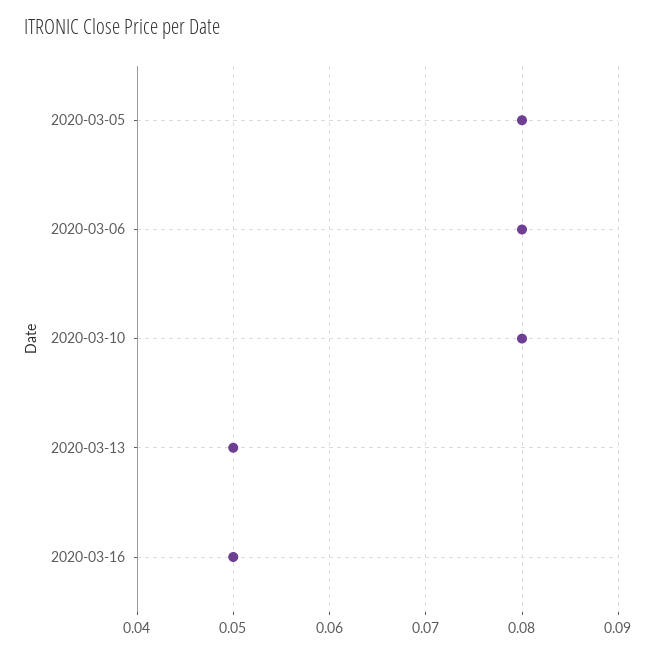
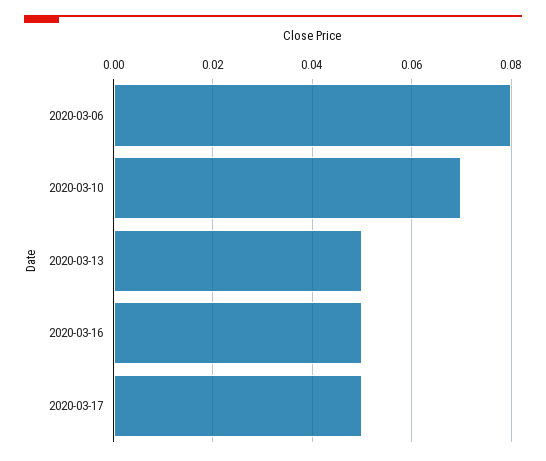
2020-03-05: 0.08 -> none
2020-03-10: 0.08 -> 0.07
2020-03-17: none -> 0.05

